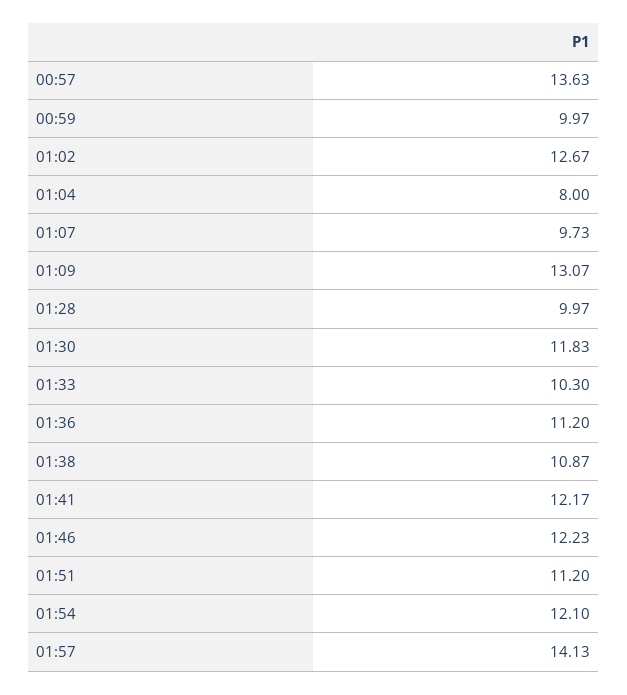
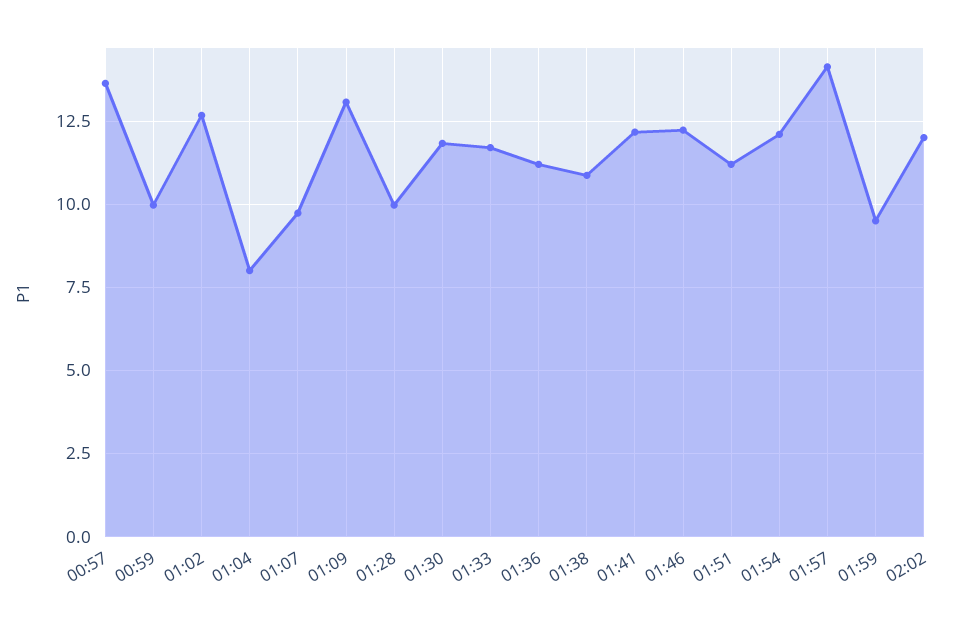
01:33: 10.3 -> 11.75
01:59: none -> 9.5
02:02: none -> 12

